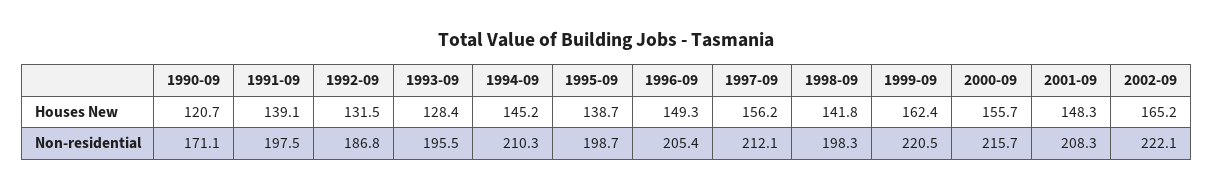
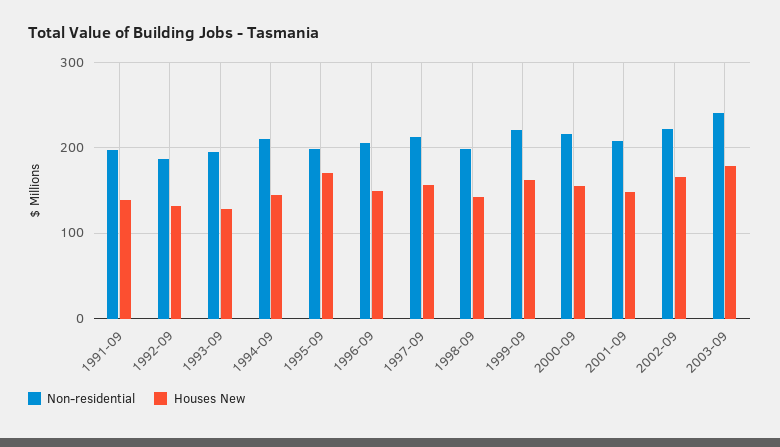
Houses New, 1990-09: 120.7 -> none
Houses New, 1995-09: 138.7 -> 170
Non-residential, 1990-09: 171.1 -> none
Non-residential, 2003-09: none -> 240
Houses New, 2003-09: none -> 180

